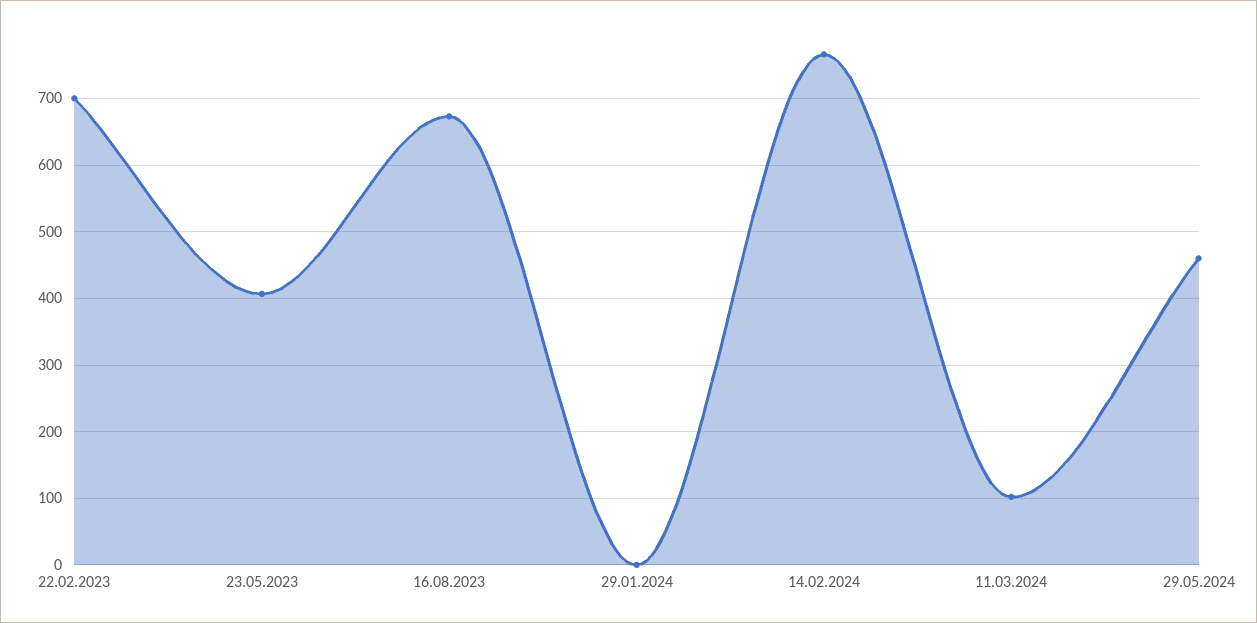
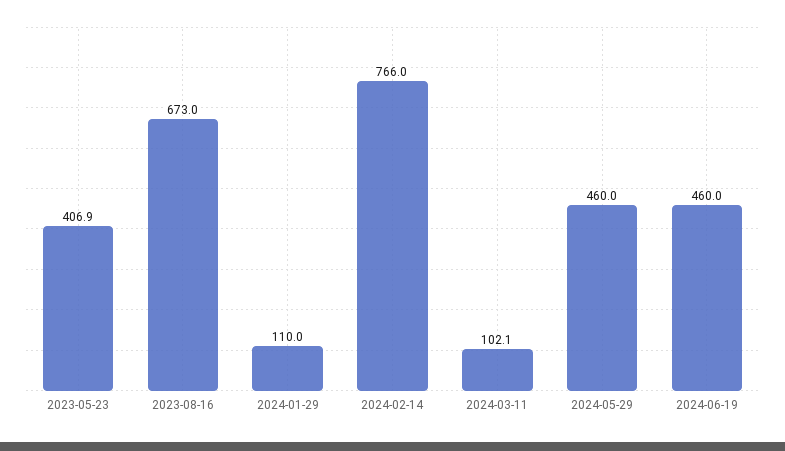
22.02.2023: 700 -> none
29.01.2024: 0 -> 110
2024-06-19: none -> 460

